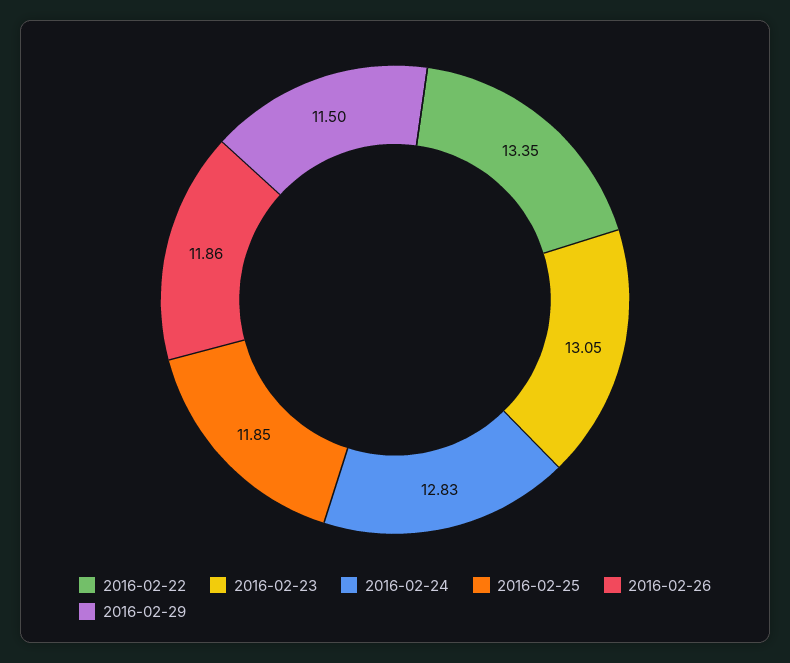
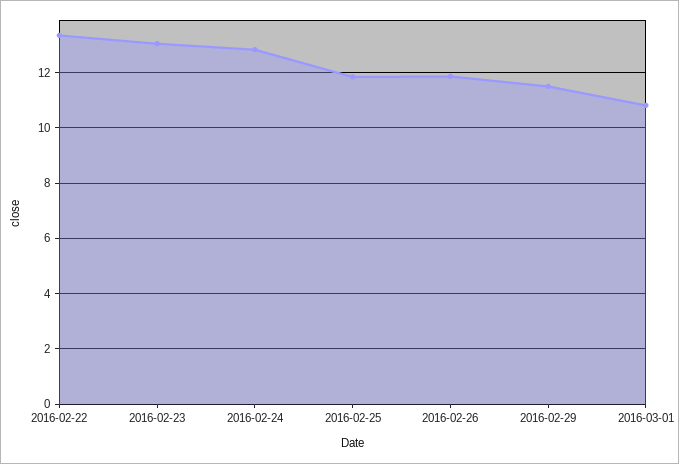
2016-03-01: none -> 10.75

